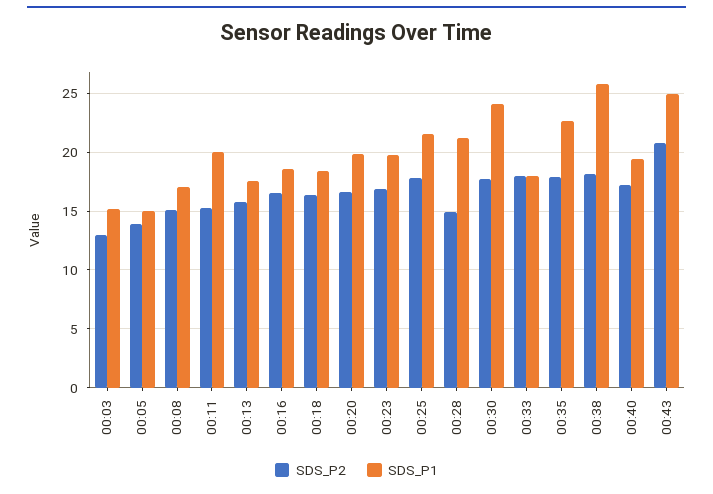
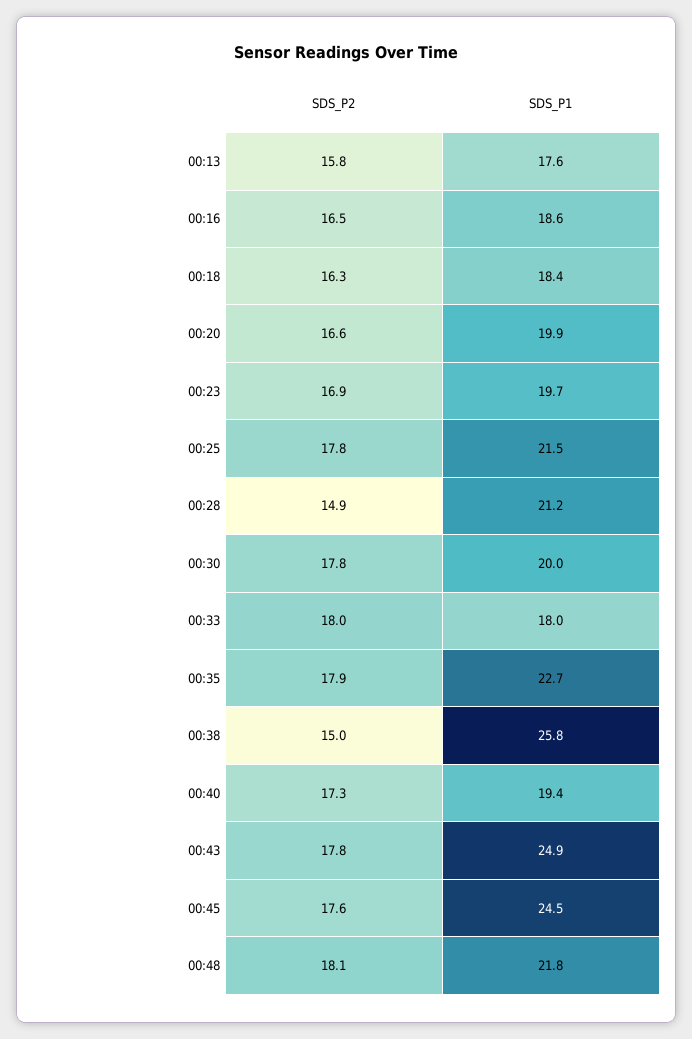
SDS_P2, 00:03: 13 -> none
SDS_P1, 00:03: 15 -> none
SDS_P2, 00:05: 14 -> none
SDS_P1, 00:05: 15 -> none
SDS_P2, 00:08: 15 -> none
SDS_P1, 00:08: 17 -> none
SDS_P2, 00:11: 15 -> none
SDS_P1, 00:11: 20 -> none
SDS_P1, 00:30: 24 -> 20
SDS_P2, 00:38: 18 -> 15
SDS_P2, 00:43: 21 -> 17.8
SDS_P2, 00:45: none -> 17.6
SDS_P1, 00:45: none -> 24.5
SDS_P2, 00:48: none -> 18.1
SDS_P1, 00:48: none -> 21.8

